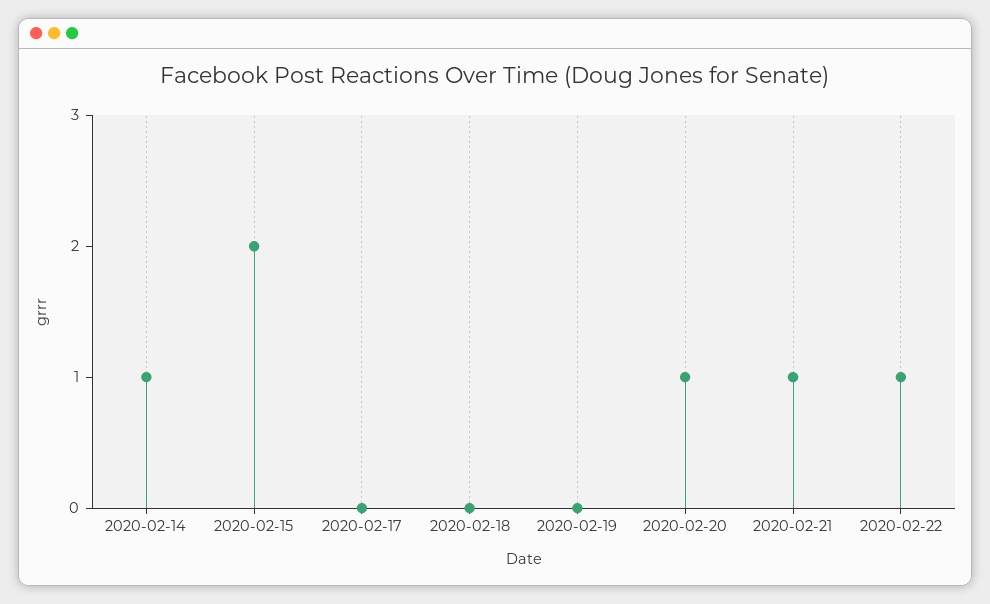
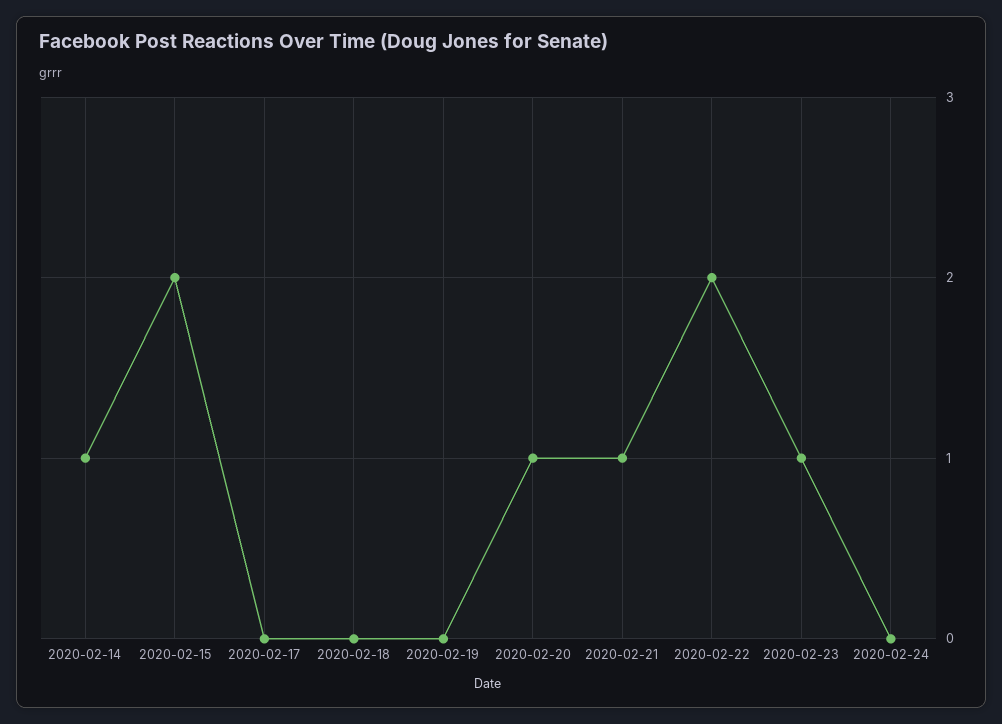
2020-02-22: 1 -> 2
2020-02-23: none -> 1
2020-02-24: none -> 0

